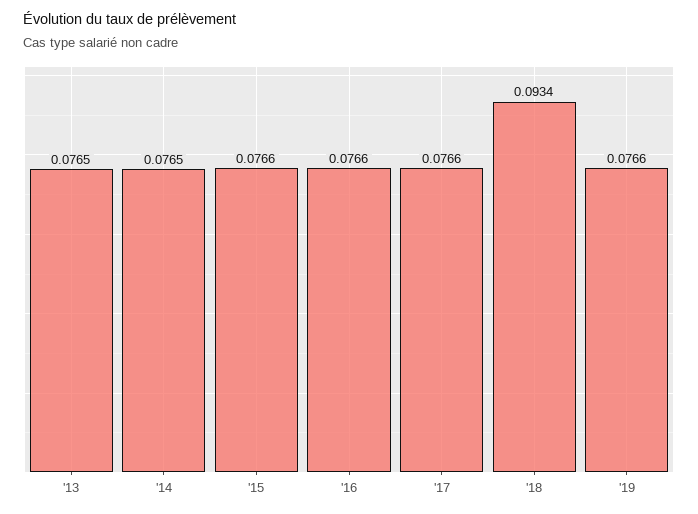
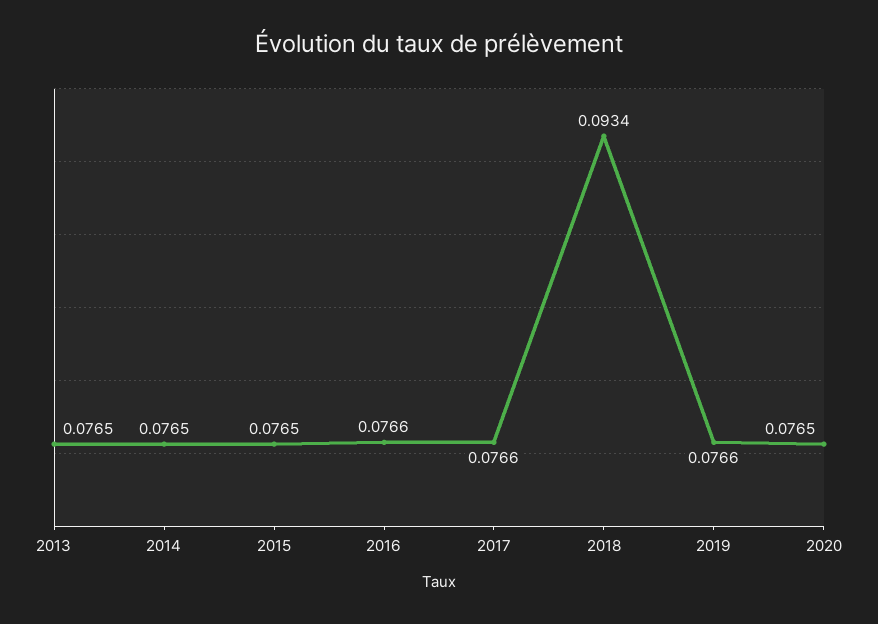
'15: 0.0766 -> 0.0765
2020: none -> 0.0765

